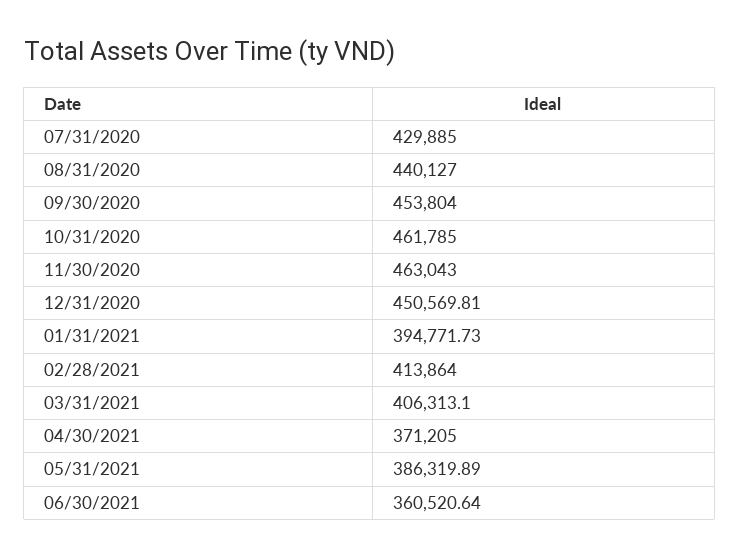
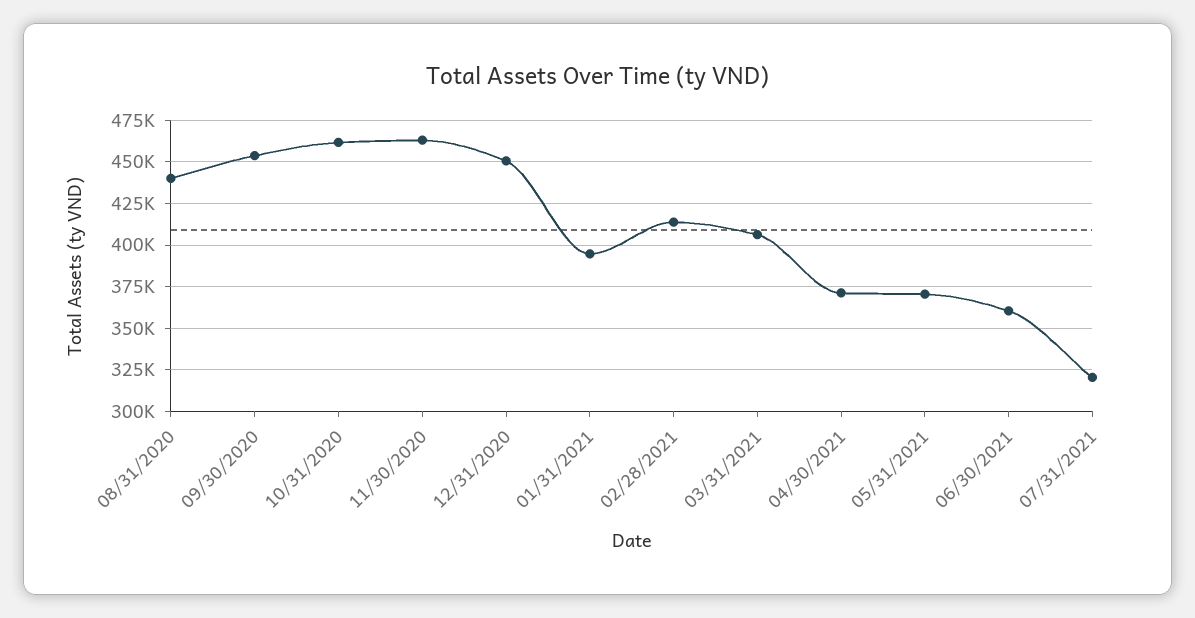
07/31/2020: 429885 -> none
05/31/2021: 386319.89 -> 370000
07/31/2021: none -> 320000

